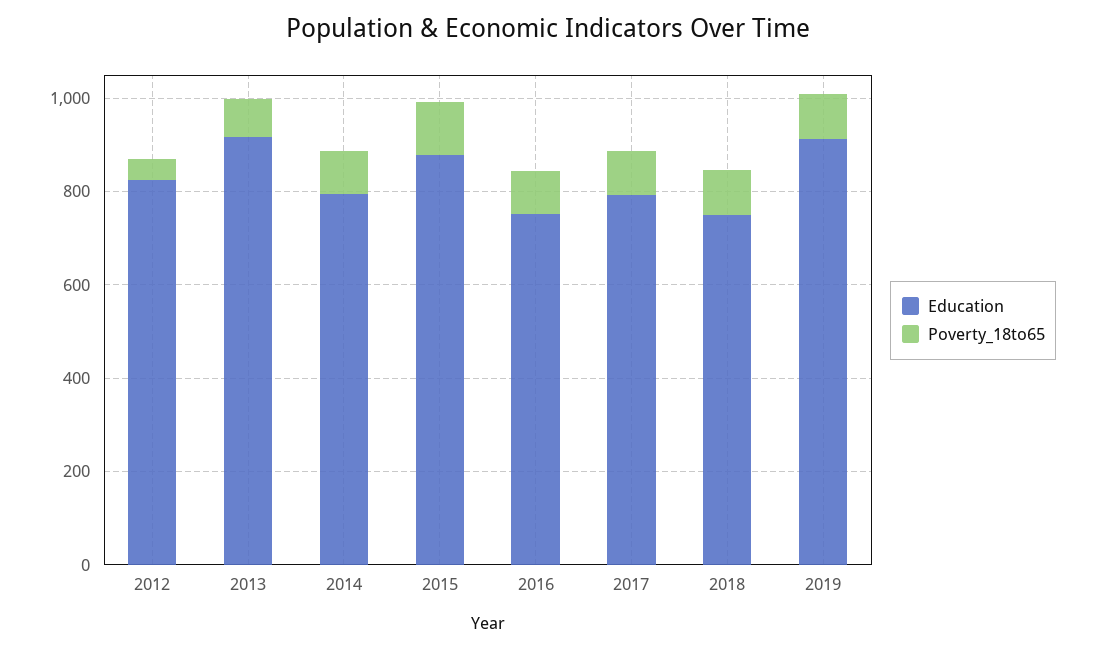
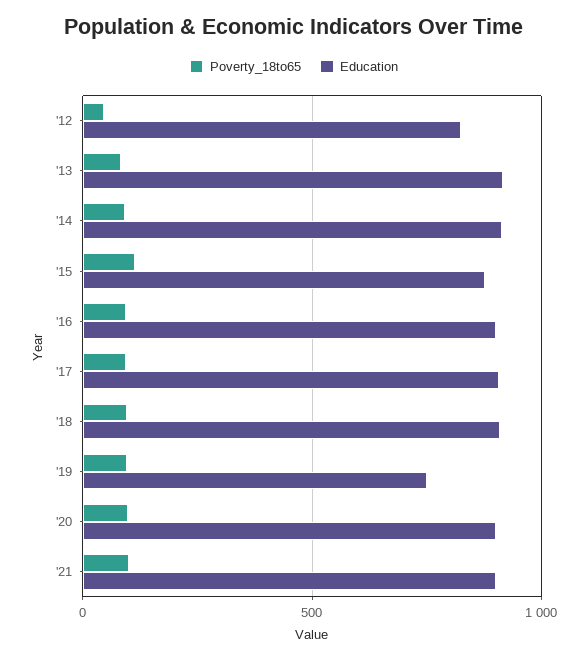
Education, 2014: 800 -> 900
Education, 2016: 750 -> 900
Education, 2017: 800 -> 900
Education, 2018: 750 -> 900
Education, 2019: 900 -> 750
Poverty_18to65, '20: none -> 100
Education, '20: none -> 900
Poverty_18to65, '21: none -> 100
Education, '21: none -> 900

